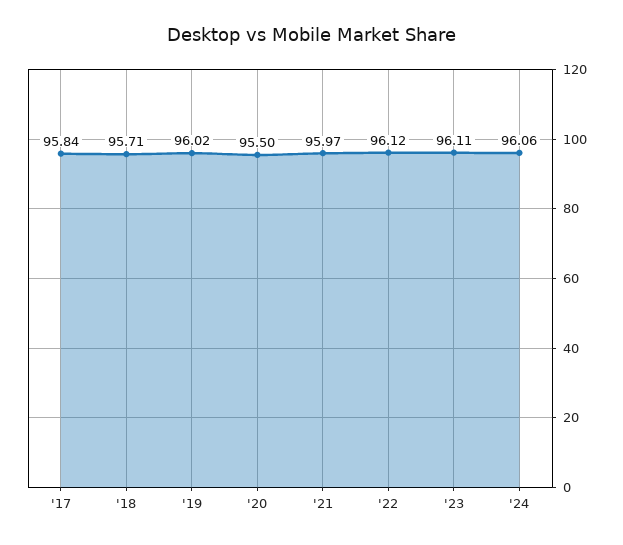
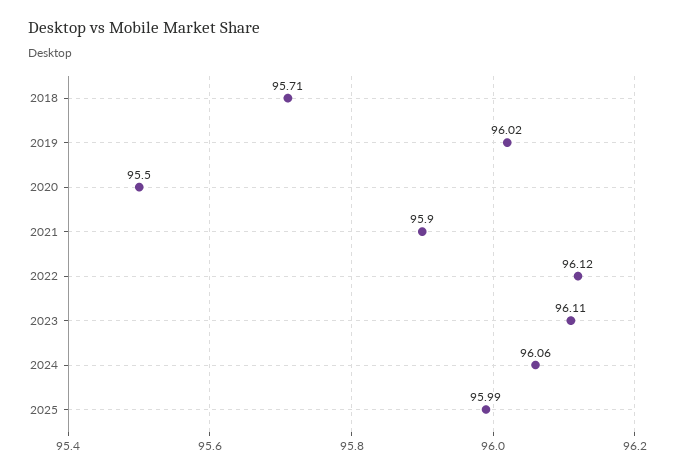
'17: 95.84 -> none
'21: 95.97 -> 95.9
2025: none -> 95.99

